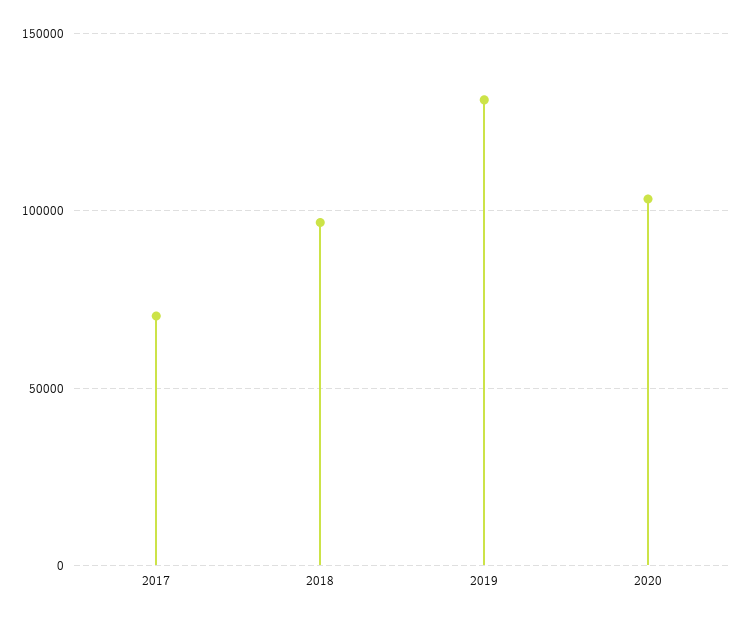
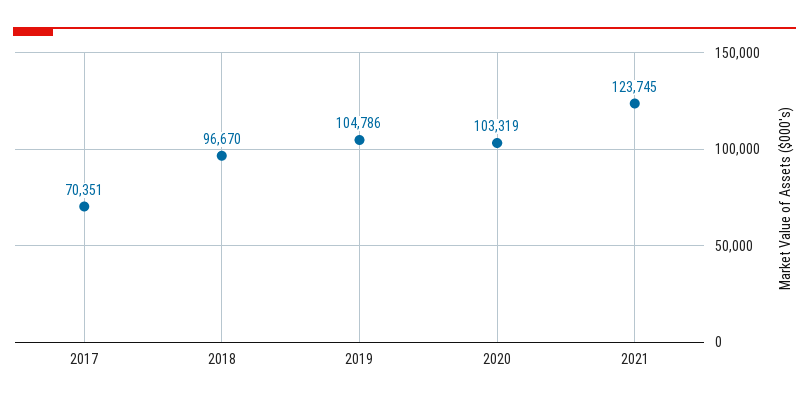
2019: 130000 -> 104786
2021: none -> 123745

